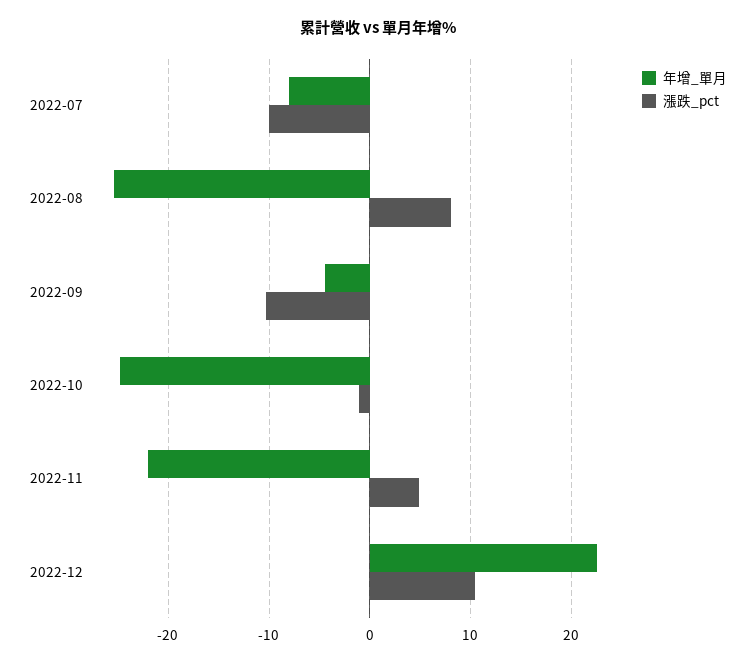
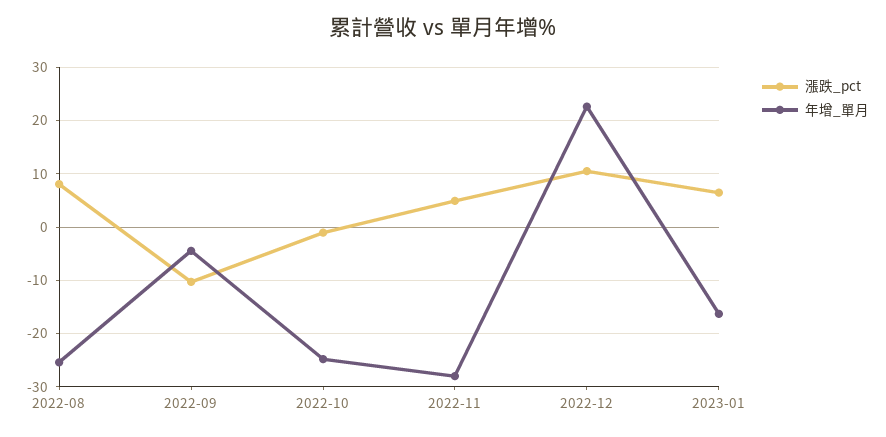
年增_單月, 2022-07: -8 -> none
漲跌_pct, 2022-07: -10 -> none
年增_單月, 2022-11: -22 -> -28
漲跌_pct, 2023-01: none -> 6
年增_單月, 2023-01: none -> -16

